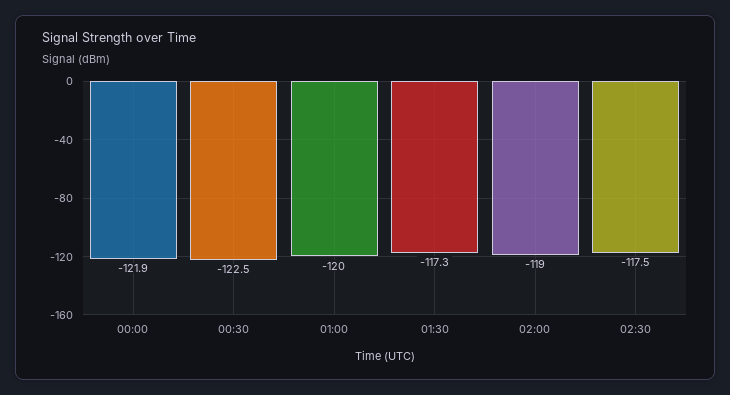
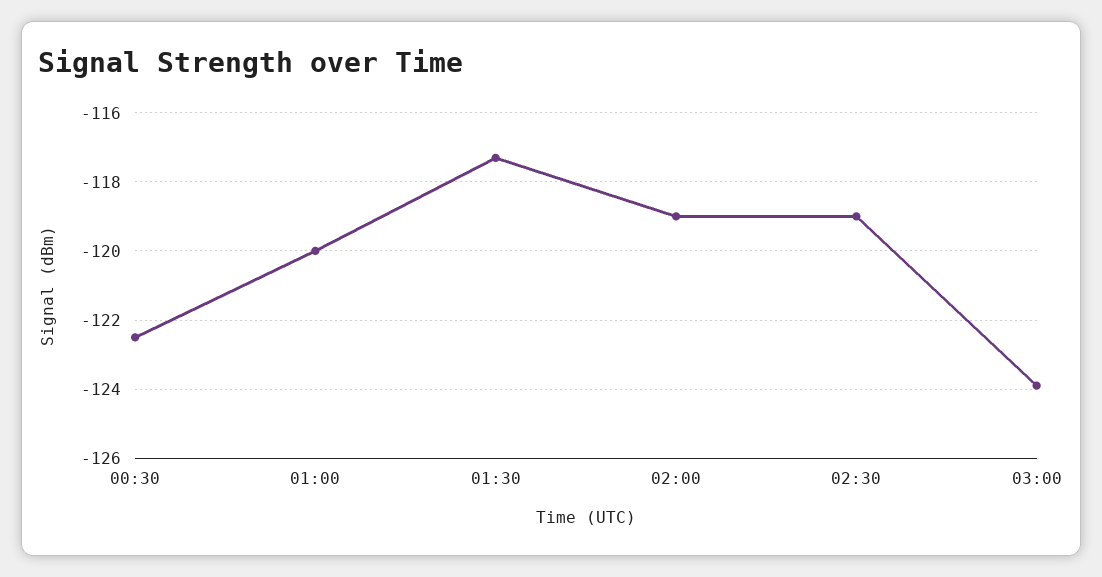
00:00: -121.9 -> none
02:30: -117.5 -> -119
03:00: none -> -124

